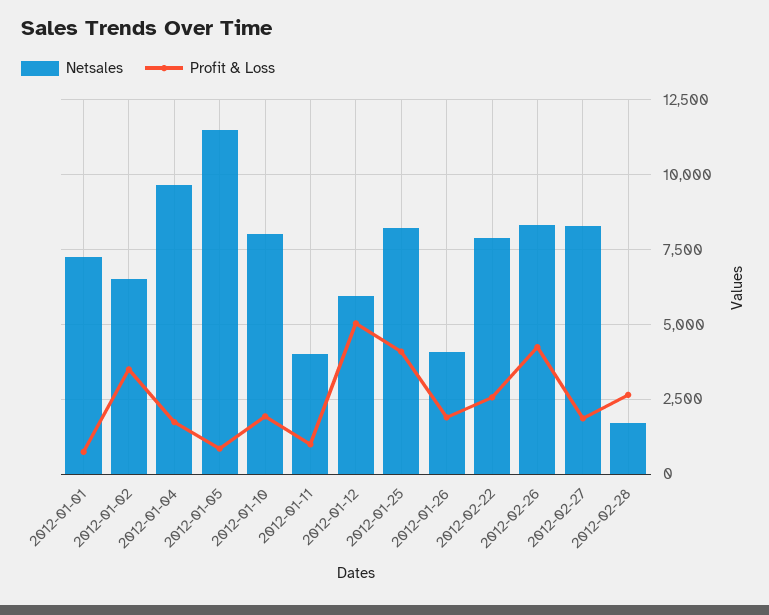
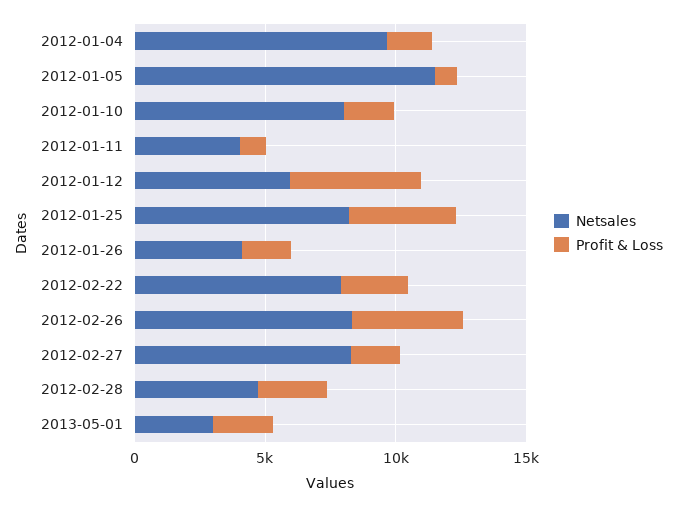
Netsales, 2012-01-01: 7250 -> none
Profit & Loss, 2012-01-01: 750 -> none
Netsales, 2012-01-02: 6500 -> none
Profit & Loss, 2012-01-02: 3500 -> none
Netsales, 2012-02-28: 1750 -> 5000
Netsales, 2013-05-01: none -> 3000
Profit & Loss, 2013-05-01: none -> 2000

